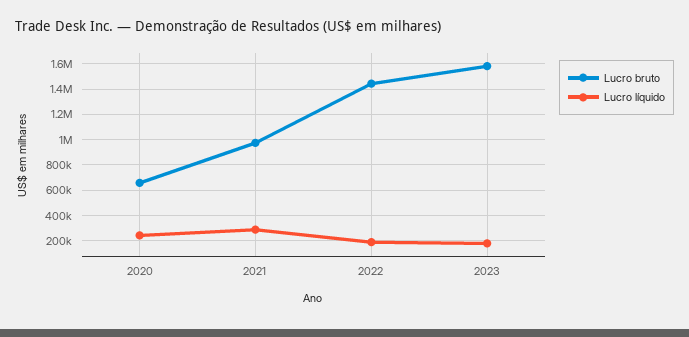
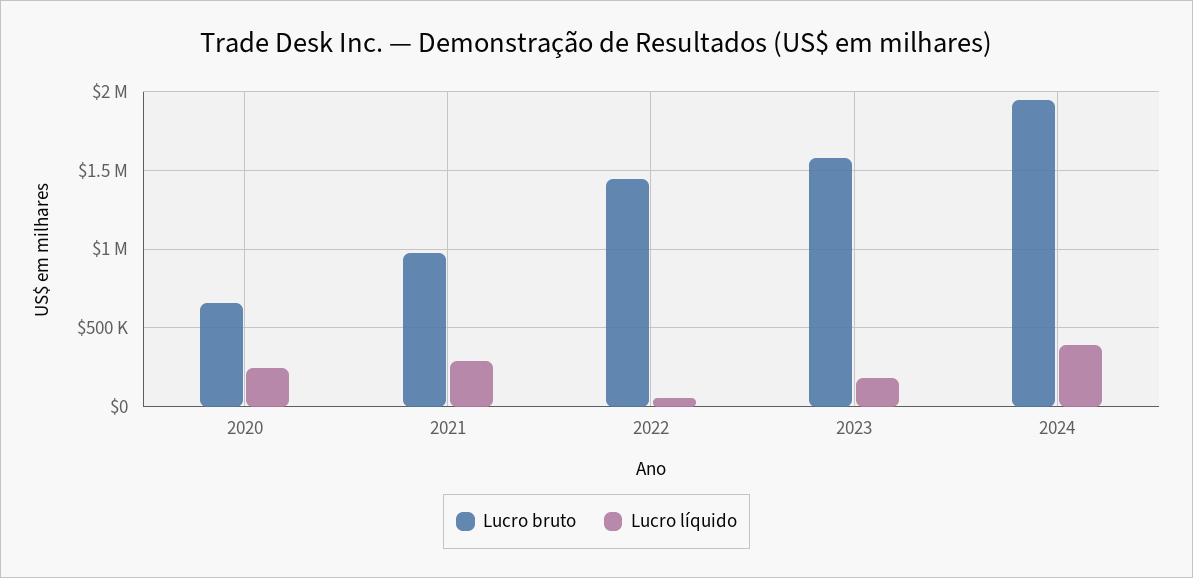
Lucro líquido, 2022: 200000 -> 50000
Lucro bruto, 2024: none -> 1950000
Lucro líquido, 2024: none -> 400000

